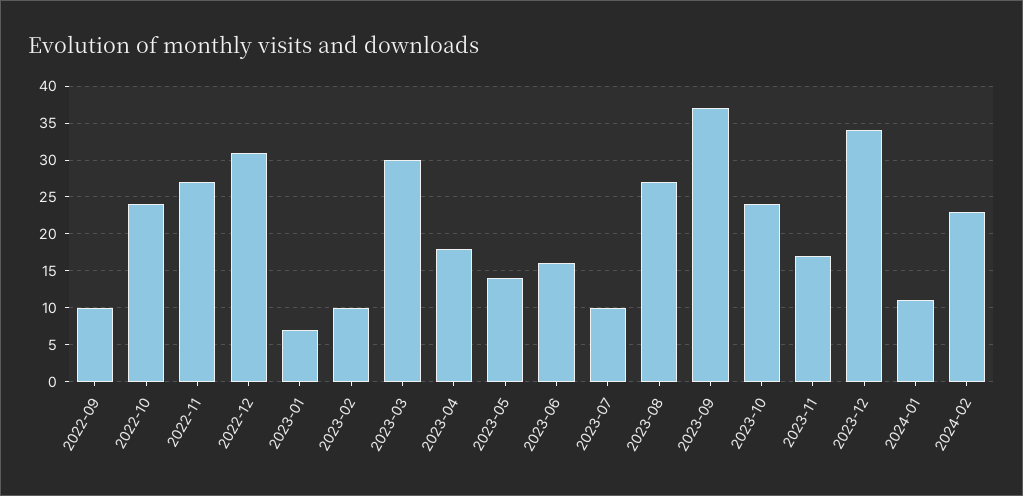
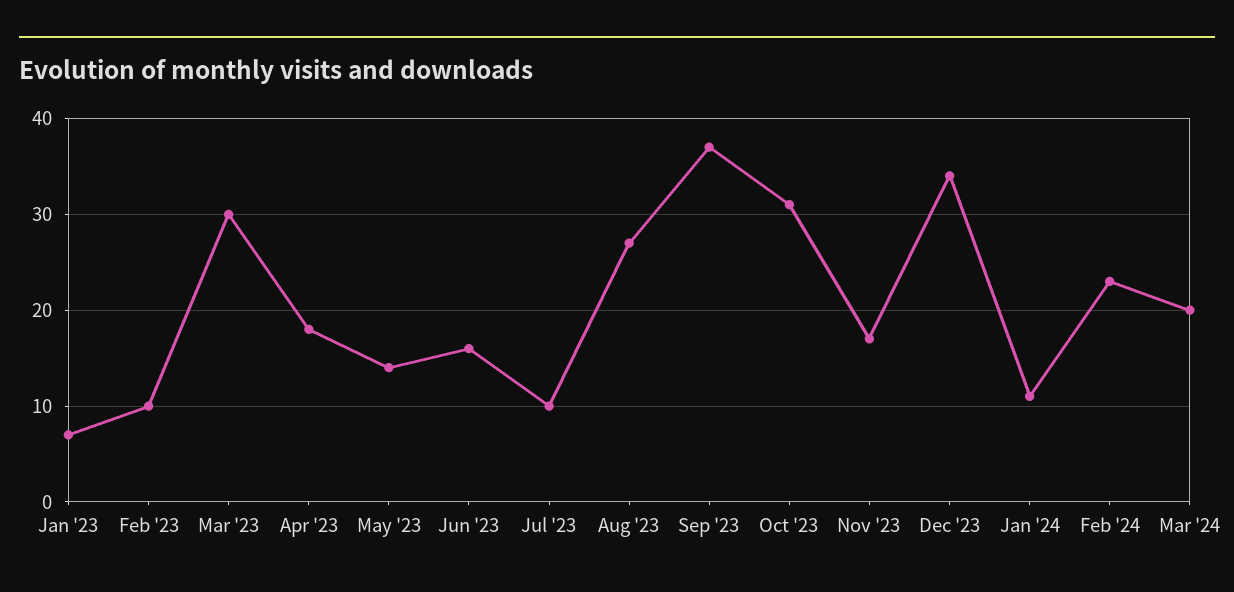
2022-09: 10 -> none
2022-10: 24 -> none
2022-11: 27 -> none
2022-12: 31 -> none
2023-10: 24 -> 31
Mar '24: none -> 20

